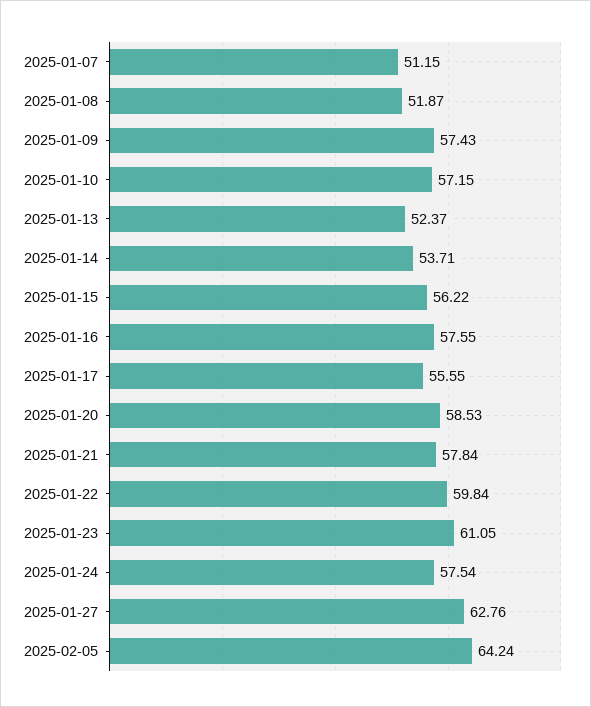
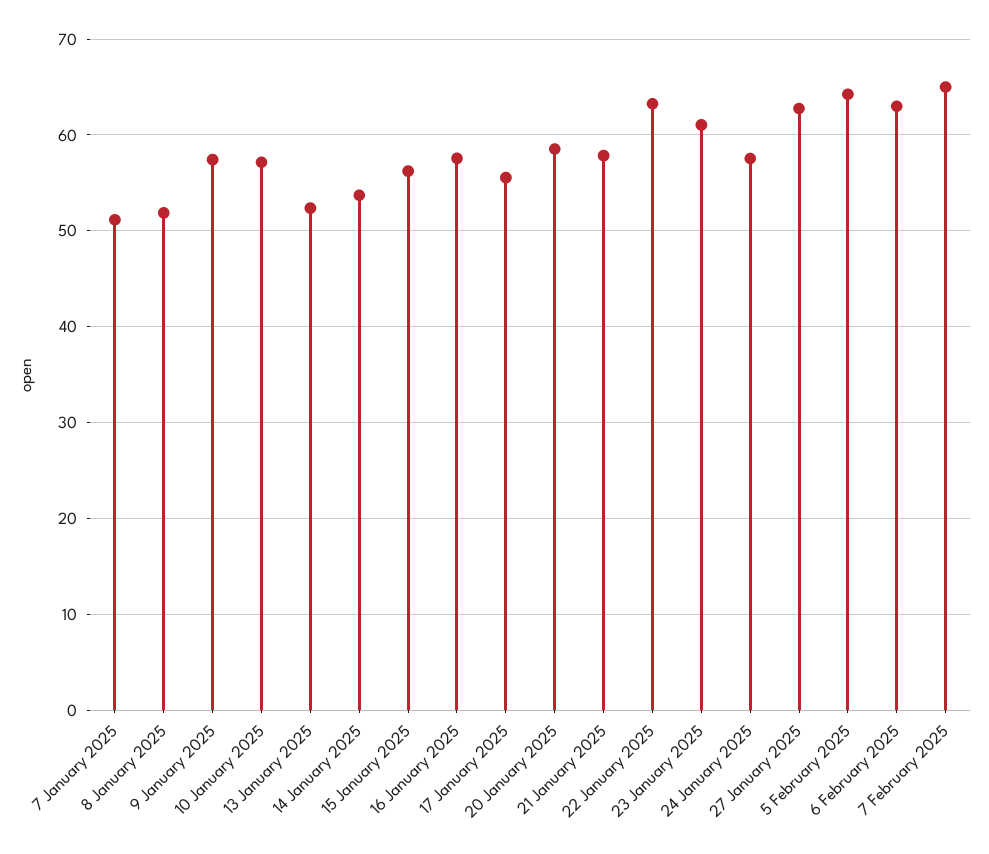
2025-01-22: 59.84 -> 63
6 February 2025: none -> 63
7 February 2025: none -> 65

